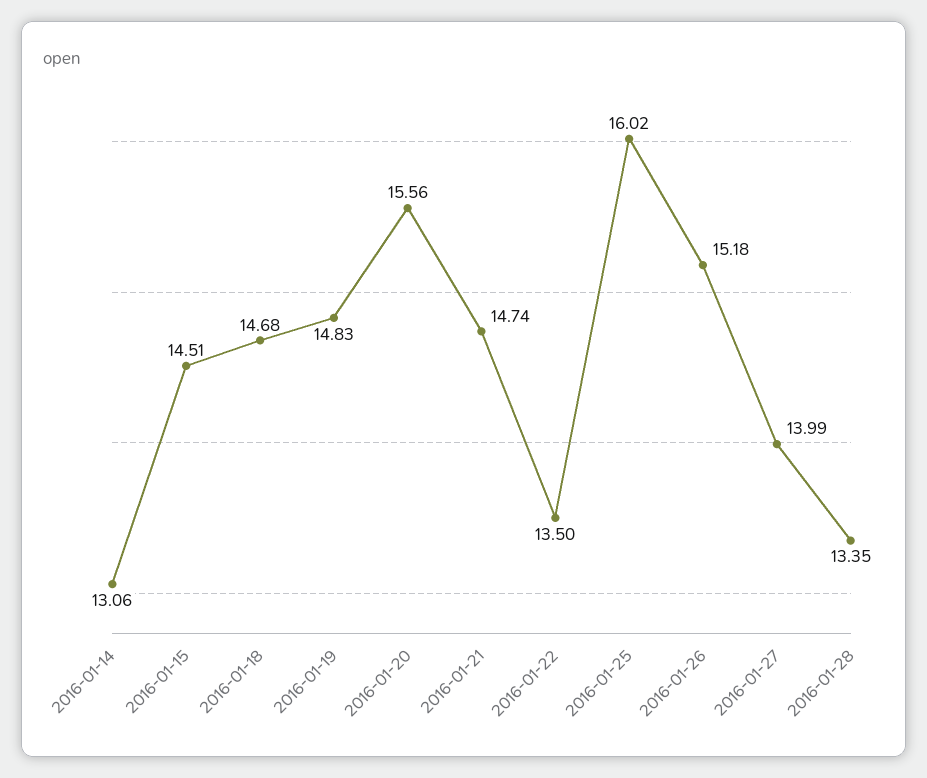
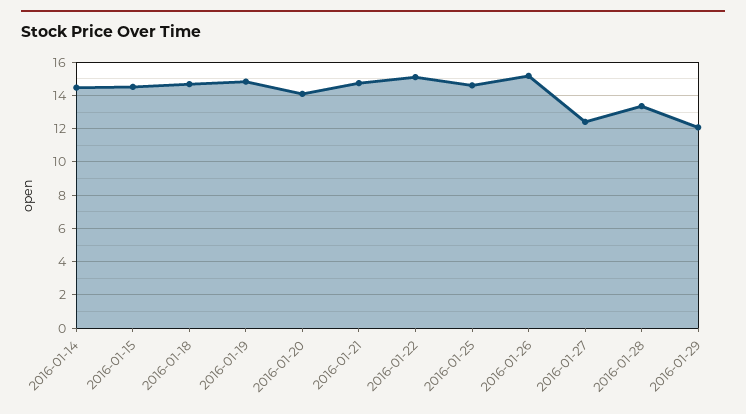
2016-01-14: 13.06 -> 14.5
2016-01-20: 15.56 -> 14
2016-01-22: 13.5 -> 15
2016-01-25: 16.02 -> 14.5
2016-01-27: 13.99 -> 12.5
2016-01-29: none -> 12

